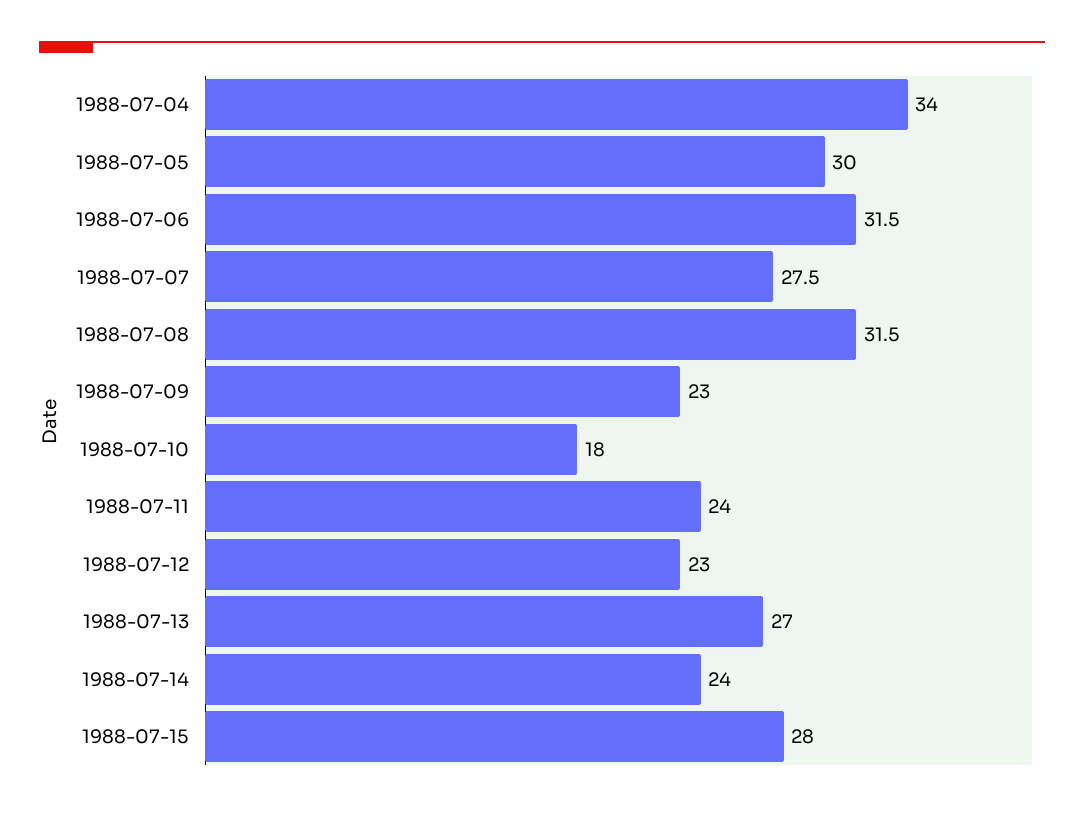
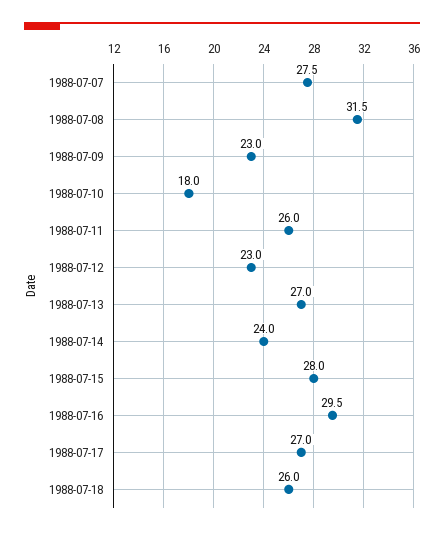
1988-07-04: 34 -> none
1988-07-05: 30 -> none
1988-07-06: 31.5 -> none
1988-07-11: 24 -> 26
1988-07-16: none -> 29.5
1988-07-17: none -> 27
1988-07-18: none -> 26

